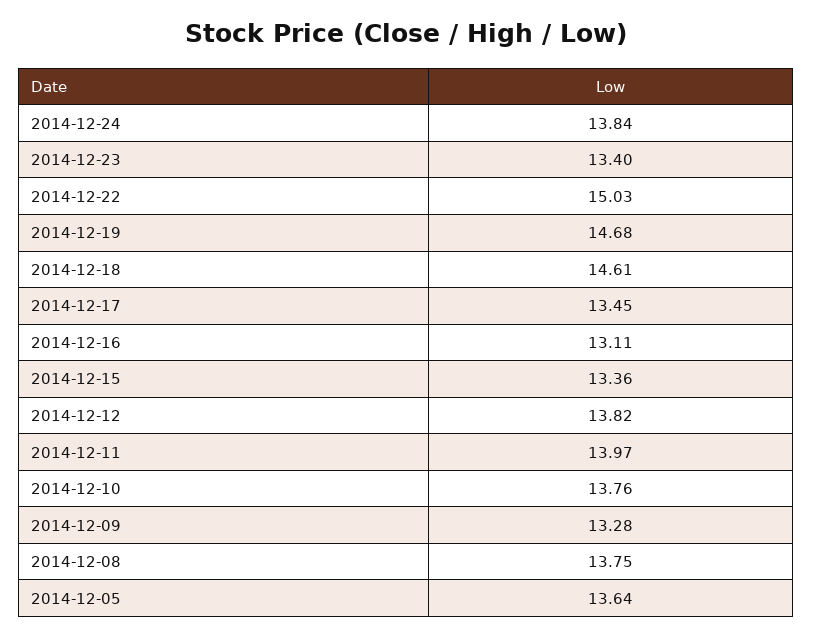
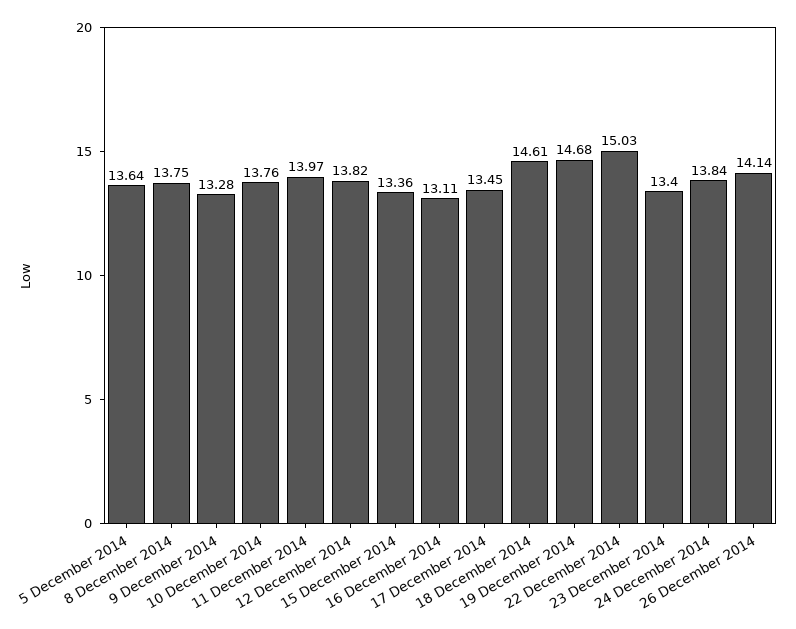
26 December 2014: none -> 14.14

